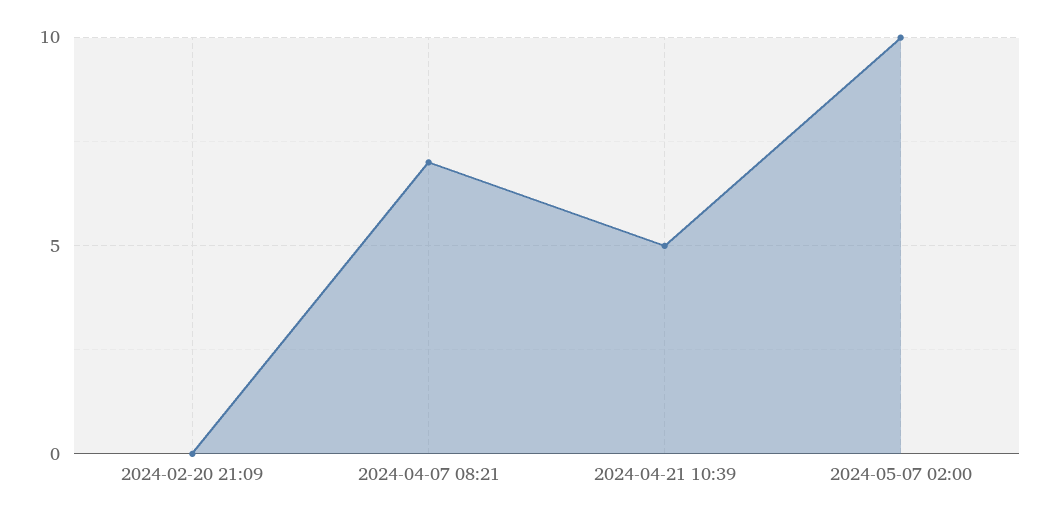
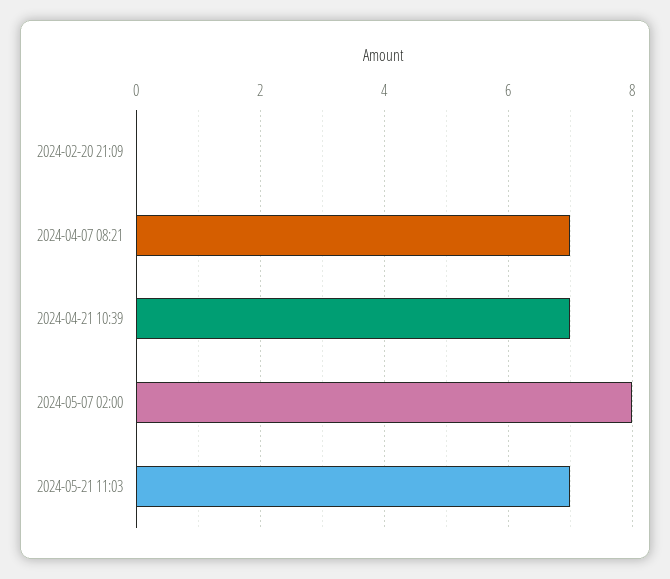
2024-04-21 10:39: 5 -> 7
2024-05-07 02:00: 10 -> 8
2024-05-21 11:03: none -> 7

